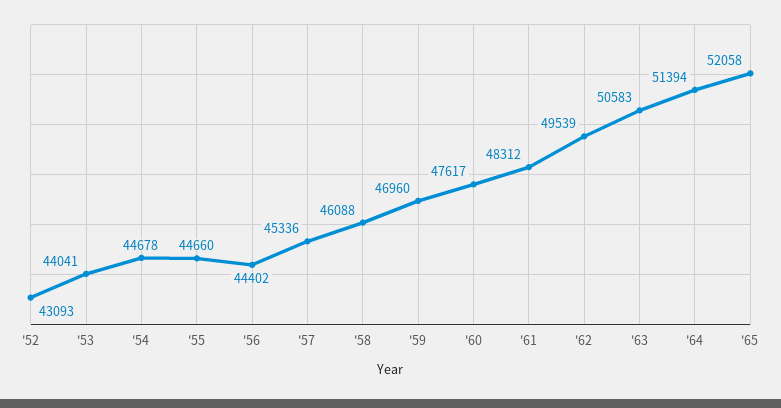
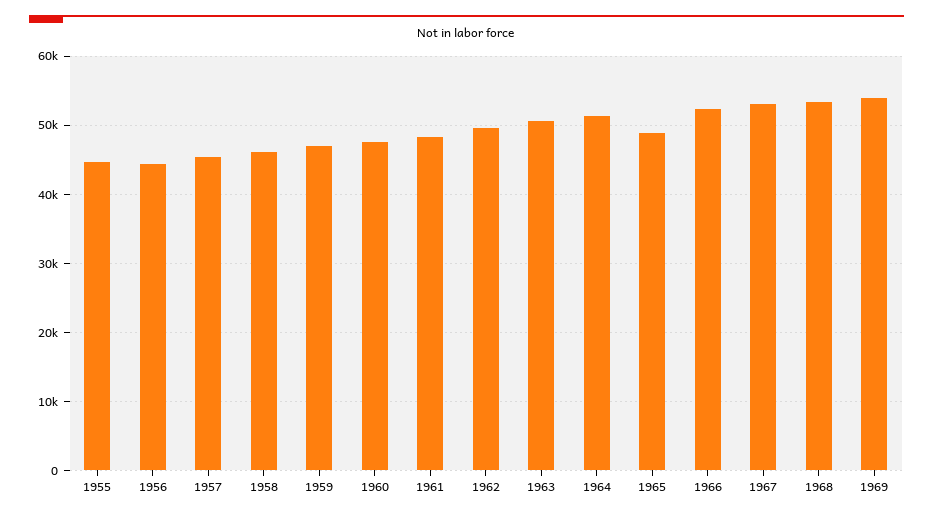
'52: 43093 -> none
'53: 44041 -> none
'54: 44678 -> none
'65: 52058 -> 49000
1966: none -> 52000
1967: none -> 53000
1968: none -> 53000
1969: none -> 54000

